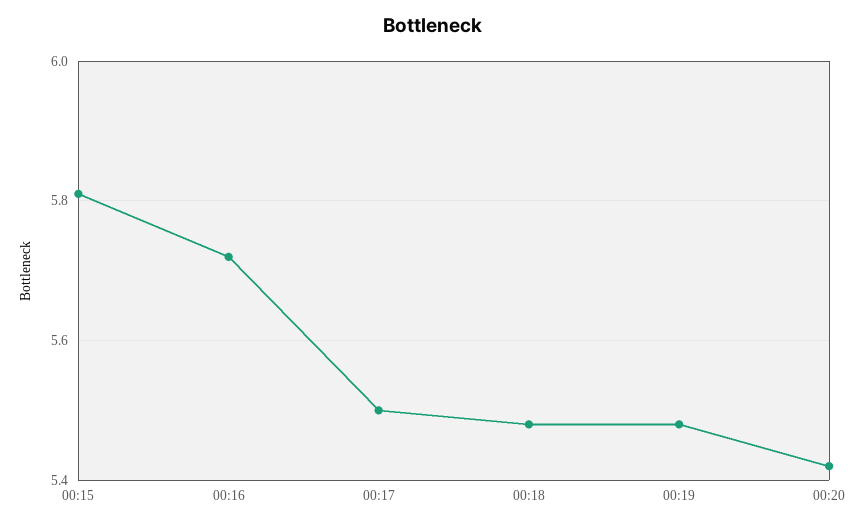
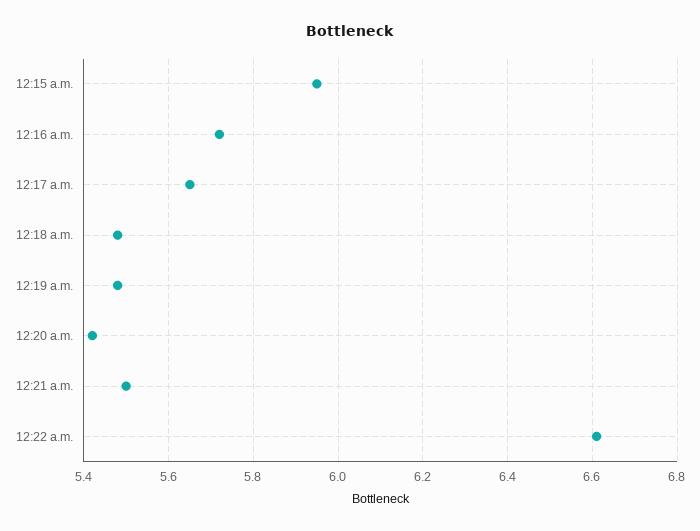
00:15: 5.8 -> 5.95
00:17: 5.5 -> 5.65
12:21 a.m.: none -> 5.5
12:22 a.m.: none -> 6.6

